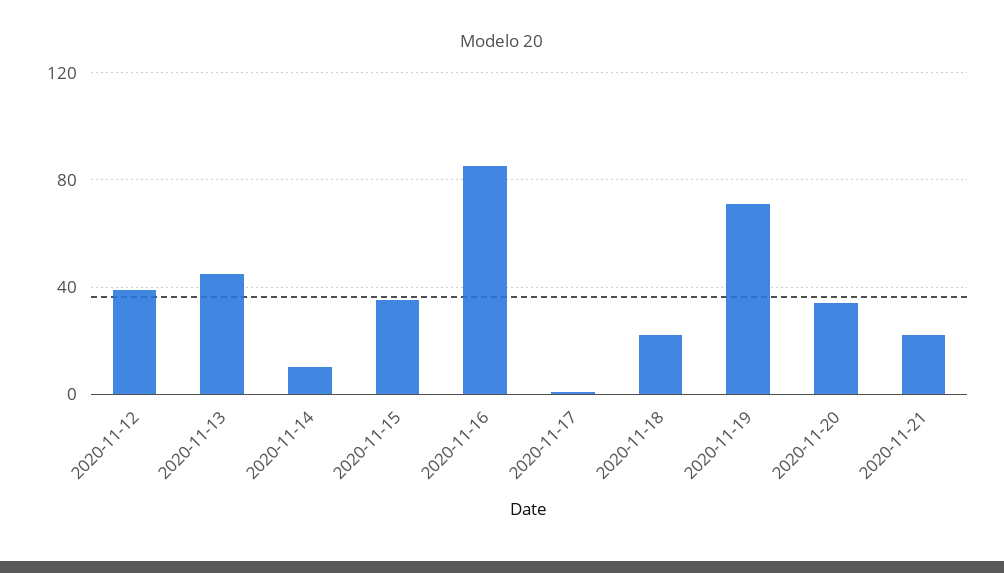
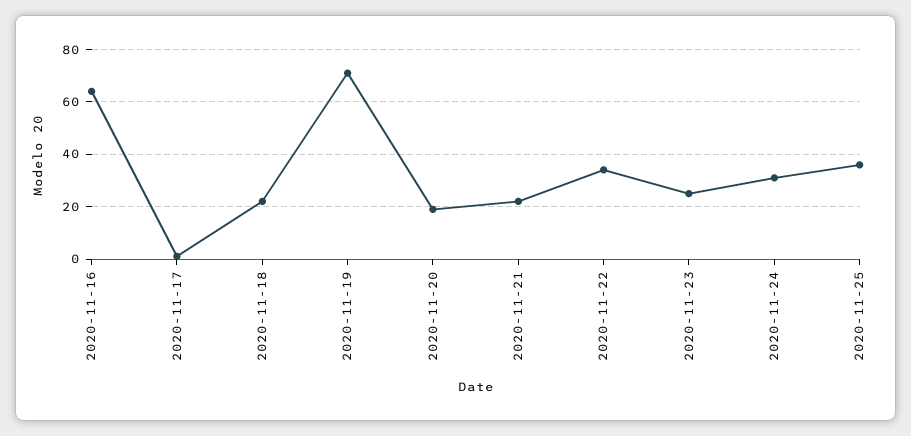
2020-11-12: 40 -> none
2020-11-13: 45 -> none
2020-11-14: 10 -> none
2020-11-15: 35 -> none
2020-11-16: 85 -> 65
2020-11-20: 35 -> 20
2020-11-22: none -> 35
2020-11-23: none -> 25
2020-11-24: none -> 30
2020-11-25: none -> 35

